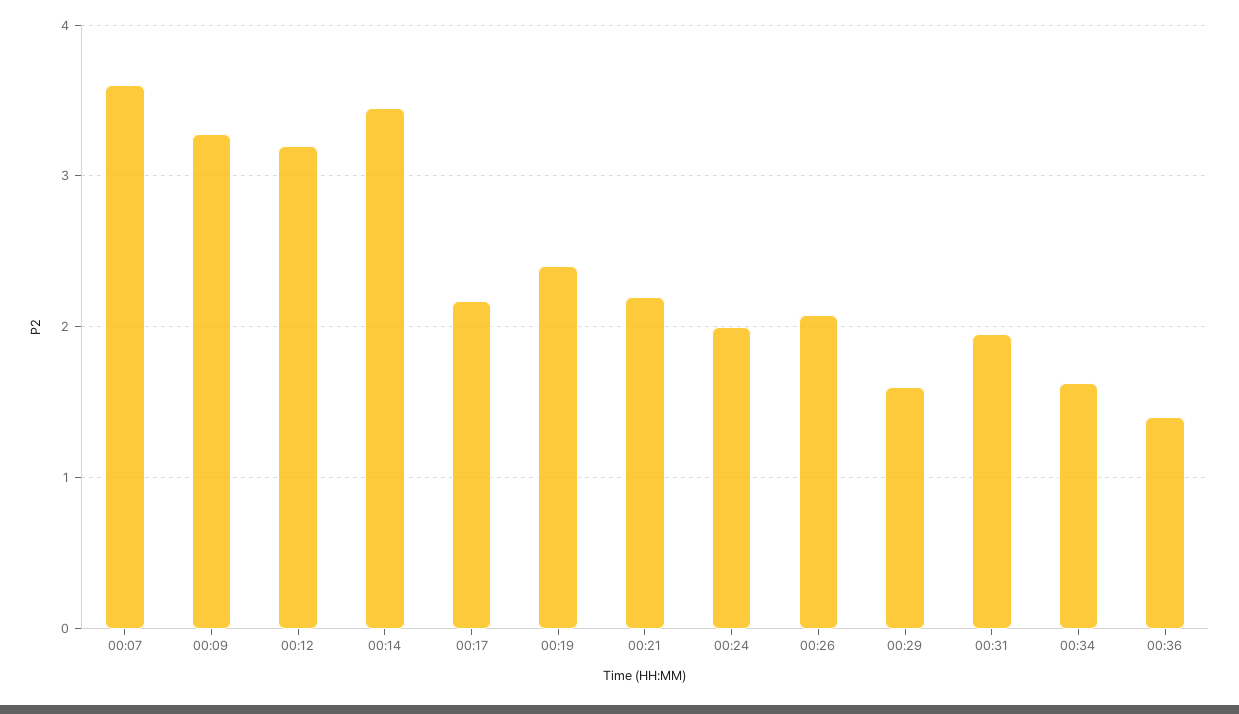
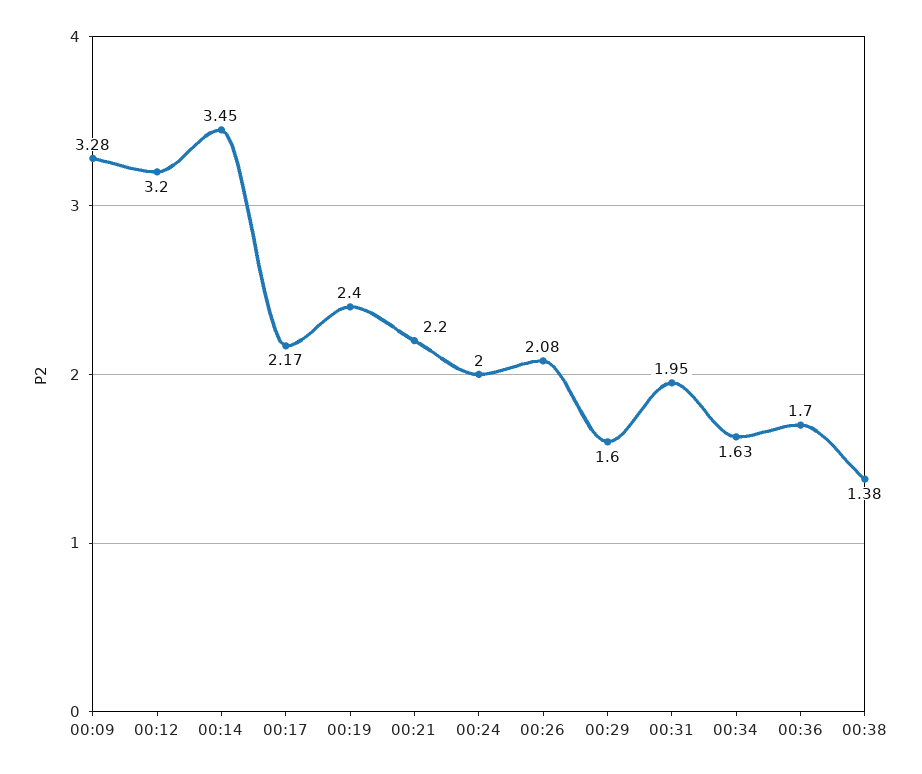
00:07: 3.6 -> none
00:36: 1.4 -> 1.7
00:38: none -> 1.38

